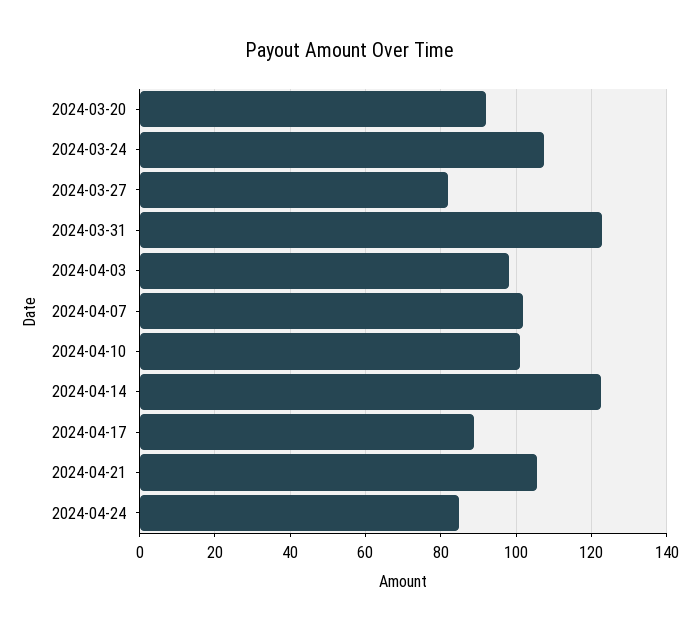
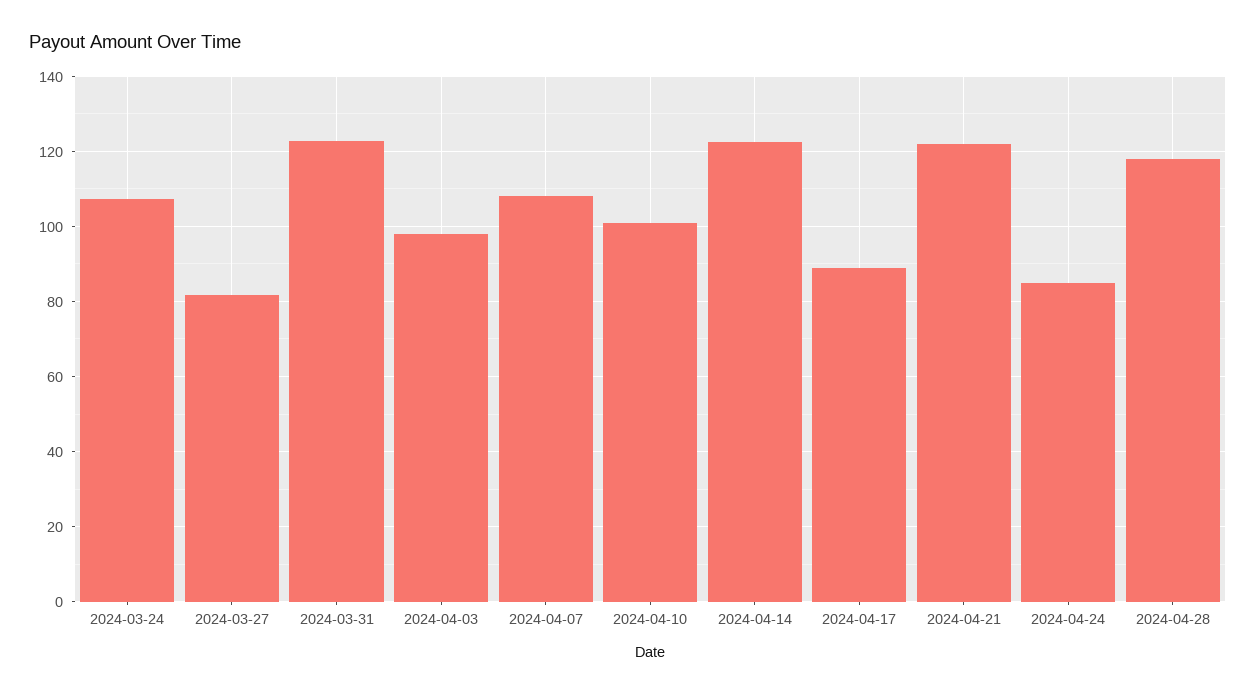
2024-03-20: 92 -> none
2024-04-07: 102 -> 108
2024-04-21: 106 -> 122
2024-04-28: none -> 118

